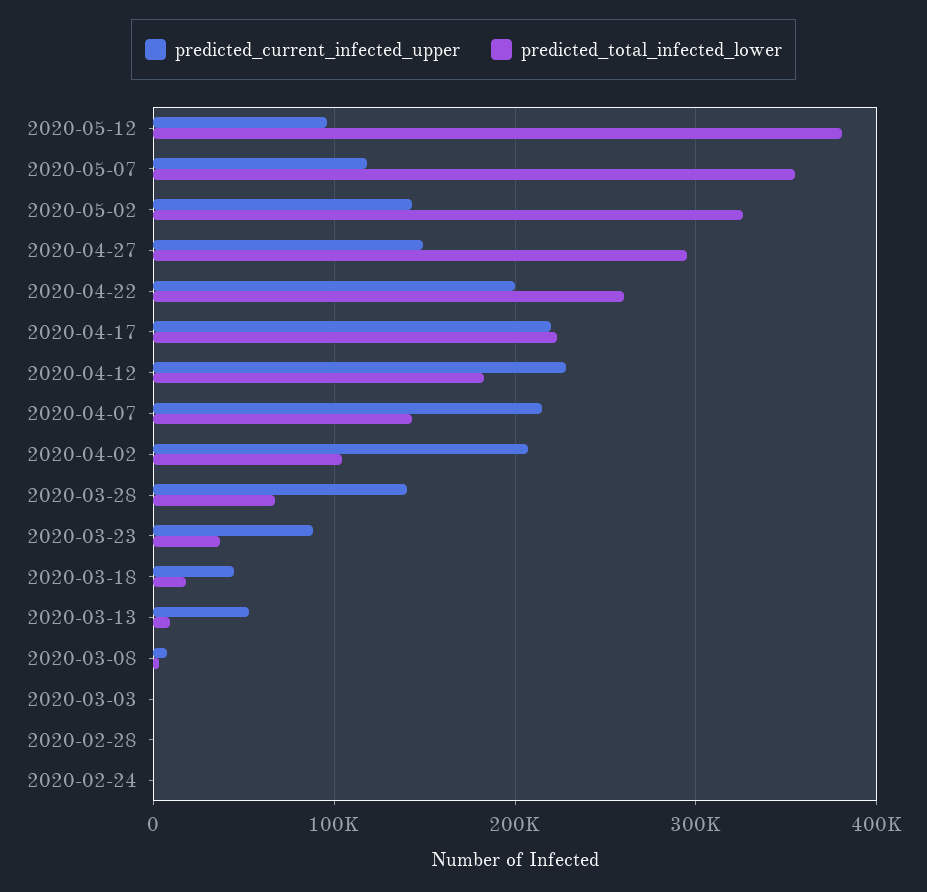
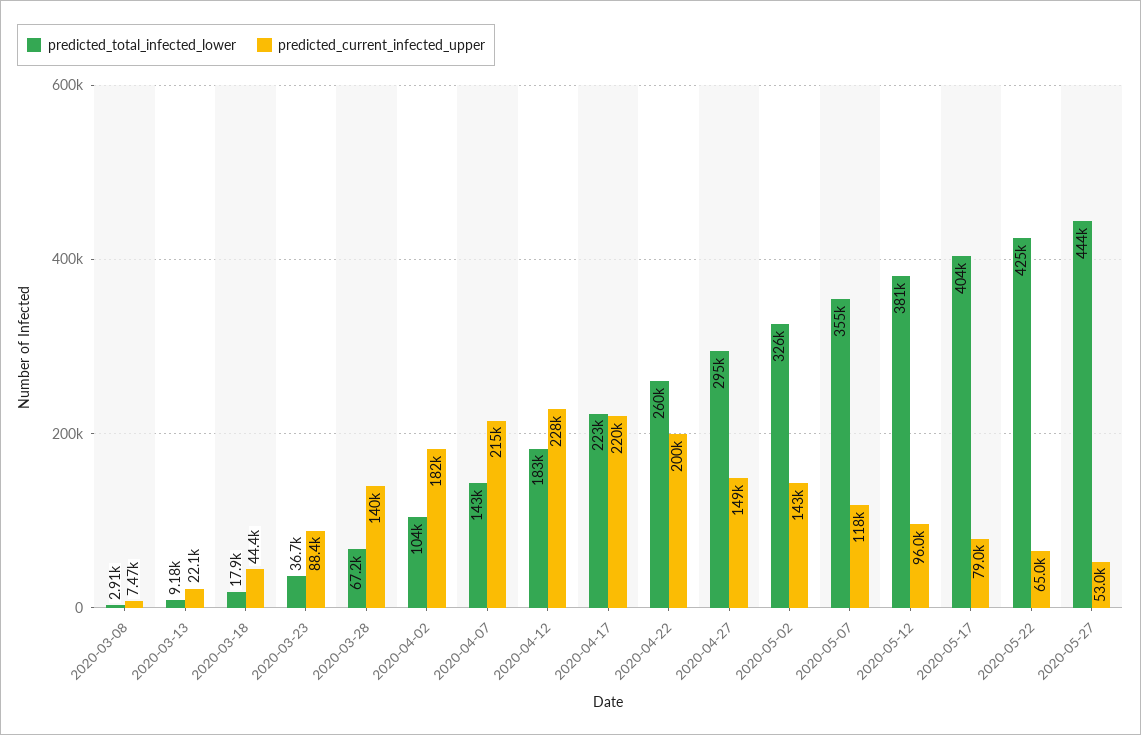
predicted_current_infected_upper, 2020-04-02: 210000 -> 182000
predicted_current_infected_upper, 2020-03-13: 50000 -> 22100
predicted_current_infected_upper, 2020-03-03: 0 -> none
predicted_total_infected_lower, 2020-03-03: 0 -> none
predicted_current_infected_upper, 2020-02-28: 0 -> none
predicted_total_infected_lower, 2020-02-28: 0 -> none
predicted_current_infected_upper, 2020-02-24: 0 -> none
predicted_total_infected_lower, 2020-02-24: 0 -> none
predicted_total_infected_lower, 2020-05-17: none -> 404000
predicted_current_infected_upper, 2020-05-17: none -> 79000
predicted_total_infected_lower, 2020-05-22: none -> 425000
predicted_current_infected_upper, 2020-05-22: none -> 65000
predicted_total_infected_lower, 2020-05-27: none -> 444000
predicted_current_infected_upper, 2020-05-27: none -> 53000

